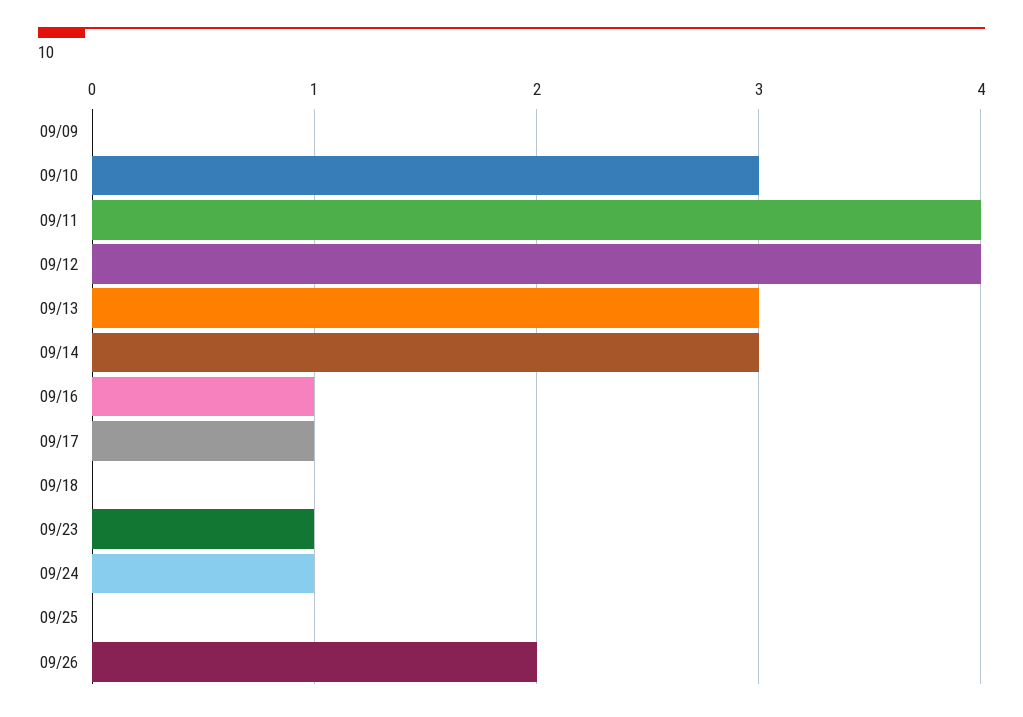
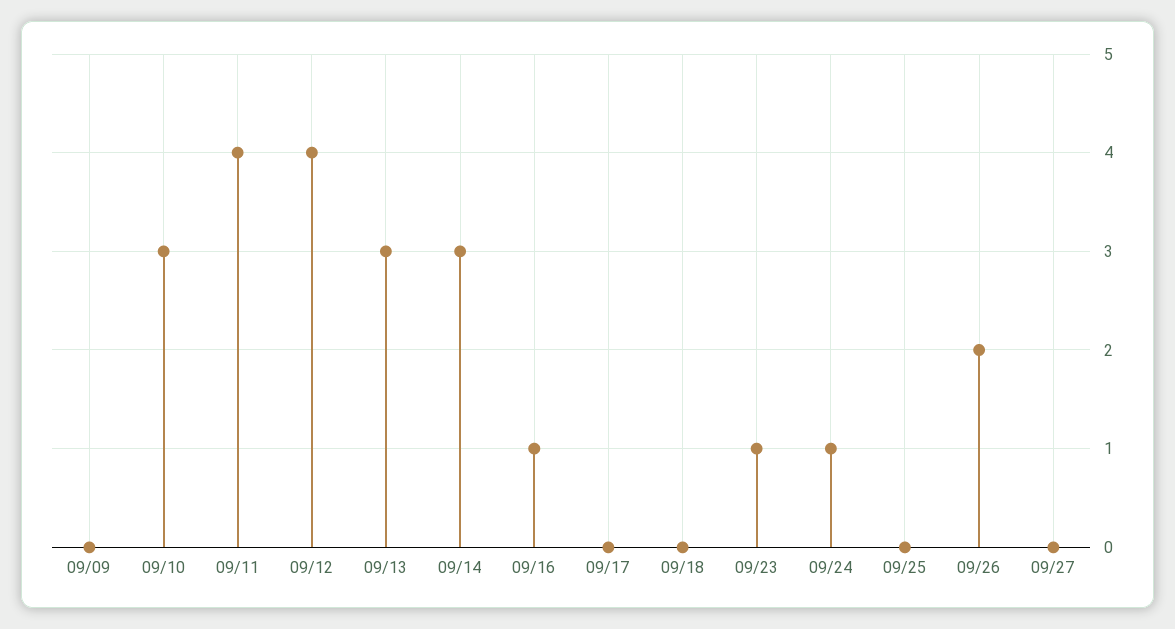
09/17: 1 -> 0
09/27: none -> 0

